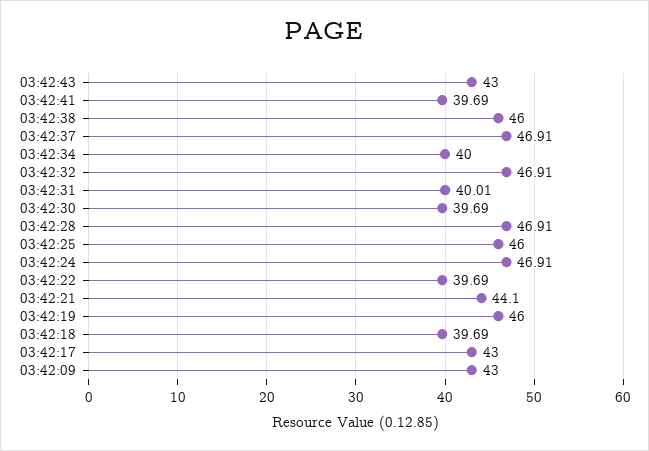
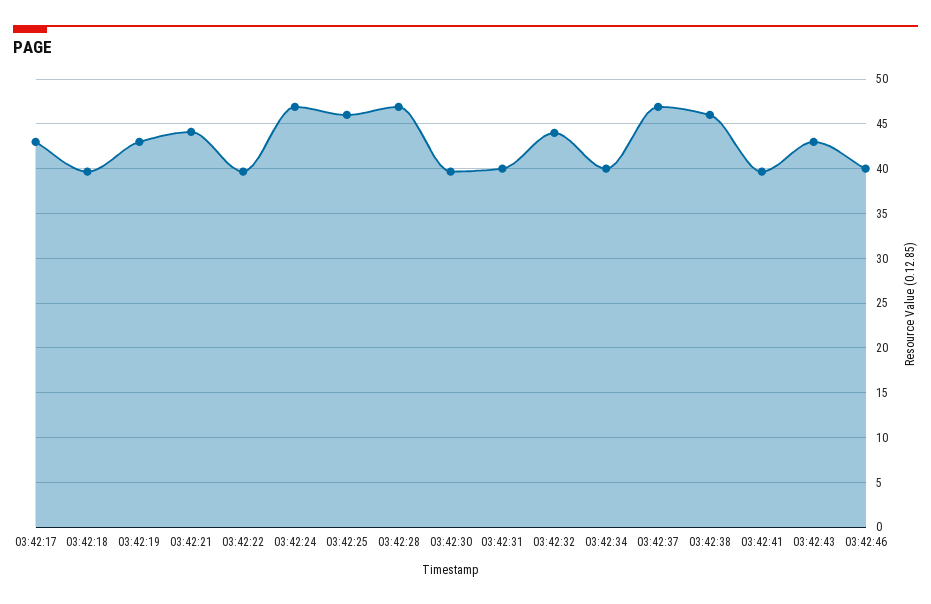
03:42:32: 46.91 -> 44
03:42:19: 46 -> 43
03:42:09: 43 -> none
03:42:46: none -> 40

